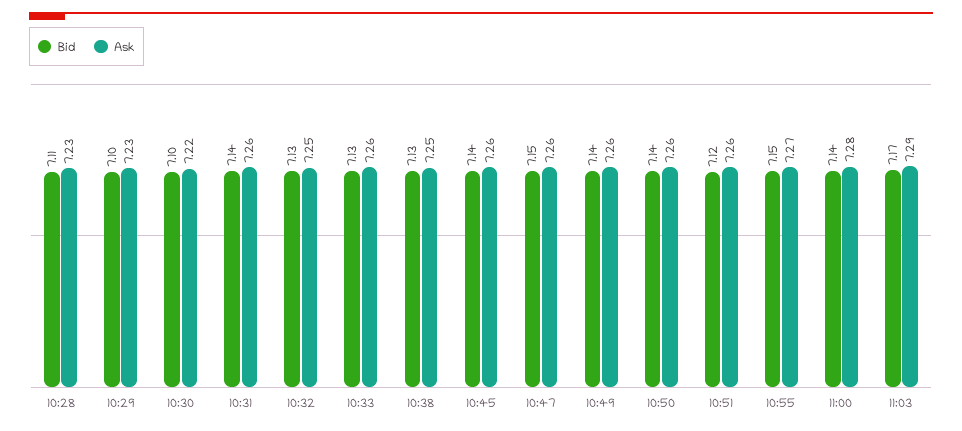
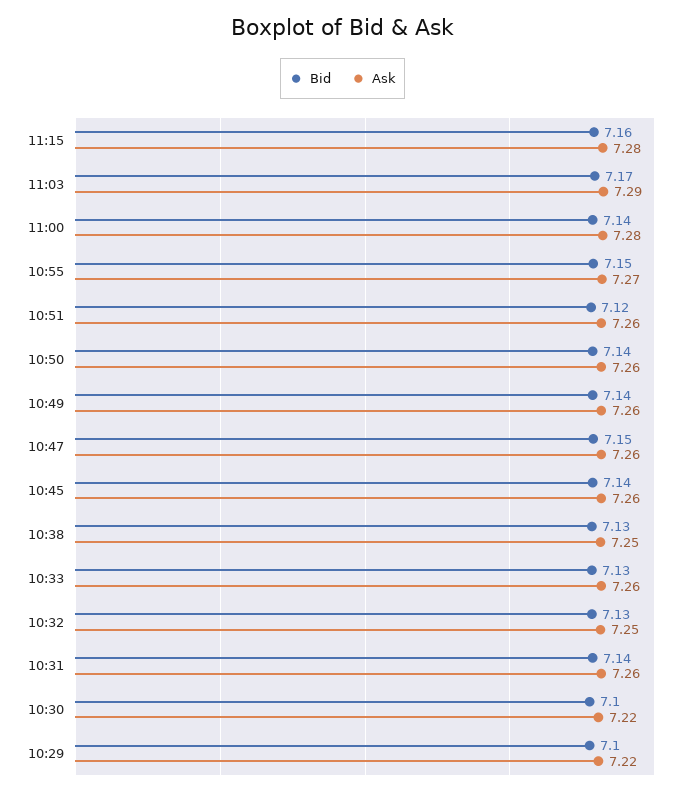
Bid, 10:28: 7.11 -> none
Ask, 10:28: 7.23 -> none
Ask, 10:29: 7.23 -> 7.22
Bid, 11:15: none -> 7.16
Ask, 11:15: none -> 7.28

